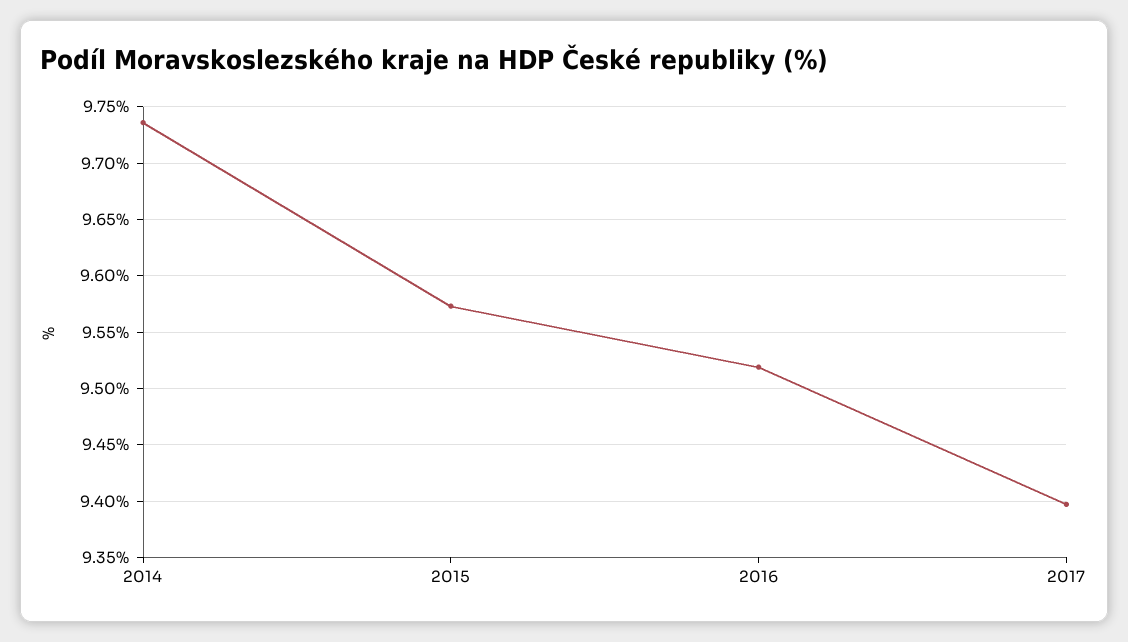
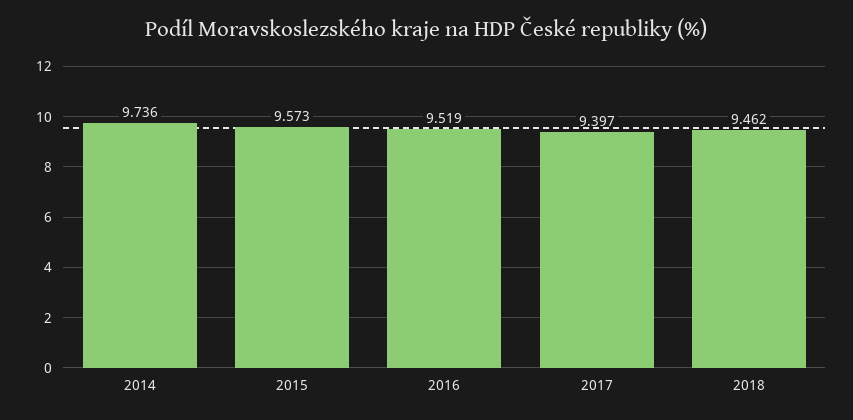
2018: none -> 9.462

